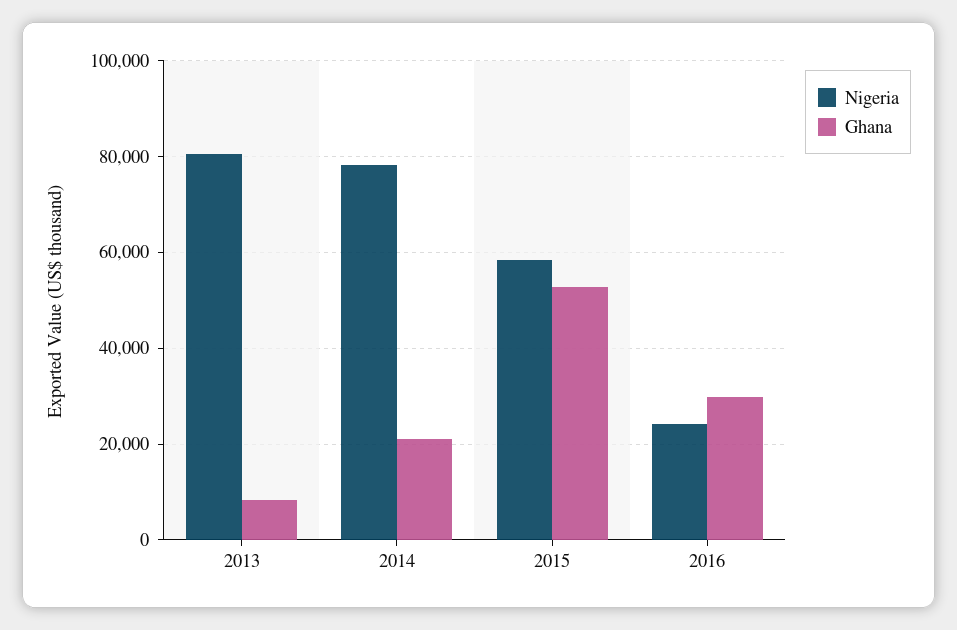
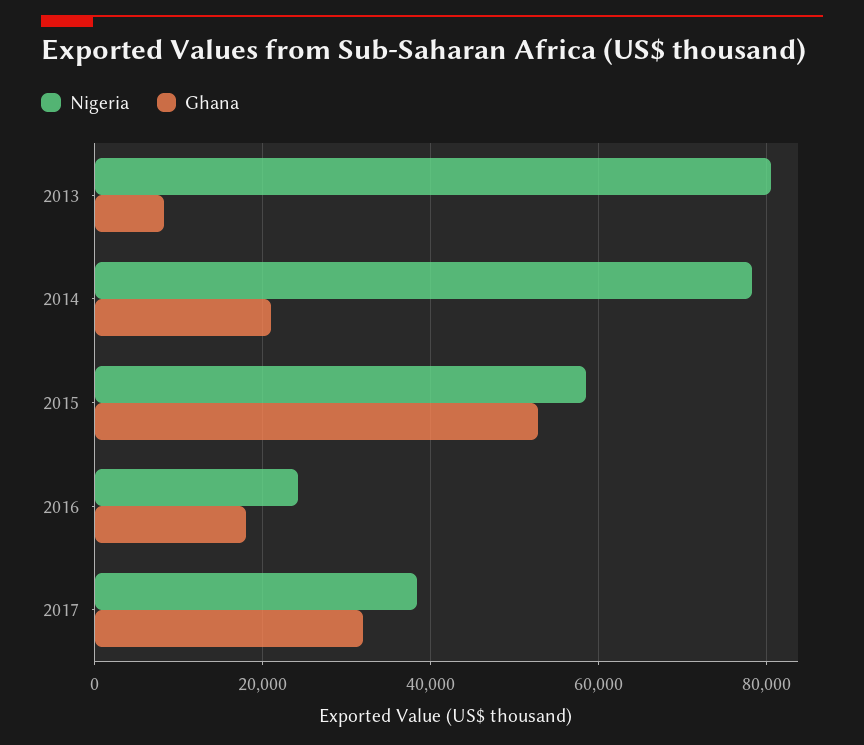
Ghana, 2016: 30000 -> 18000
Nigeria, 2017: none -> 38000
Ghana, 2017: none -> 32000

